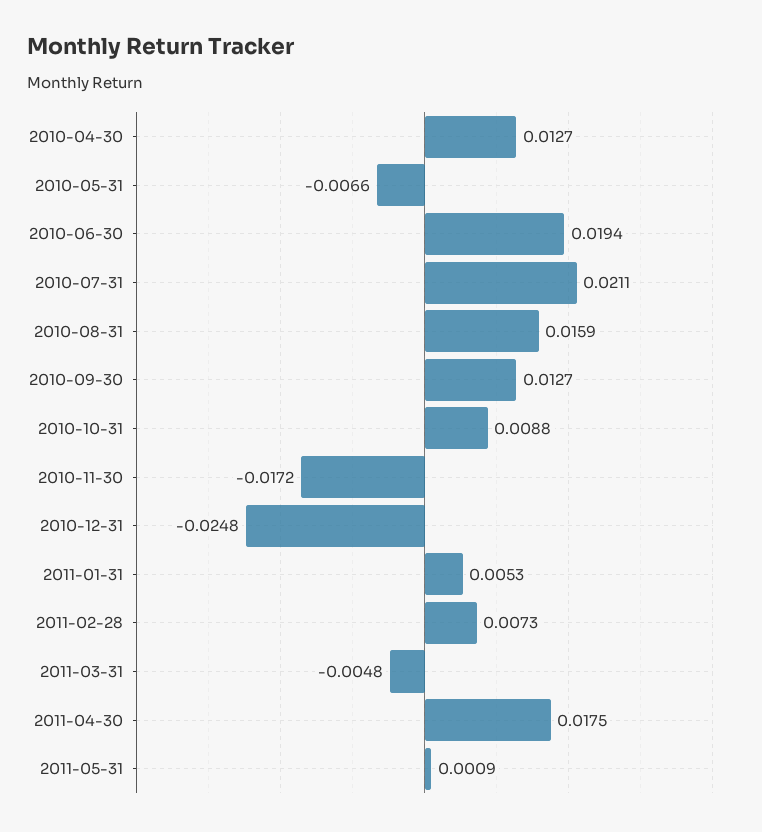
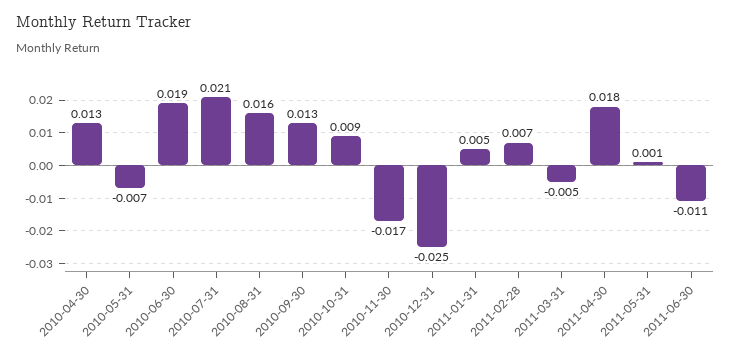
2011-06-30: none -> -0.011

